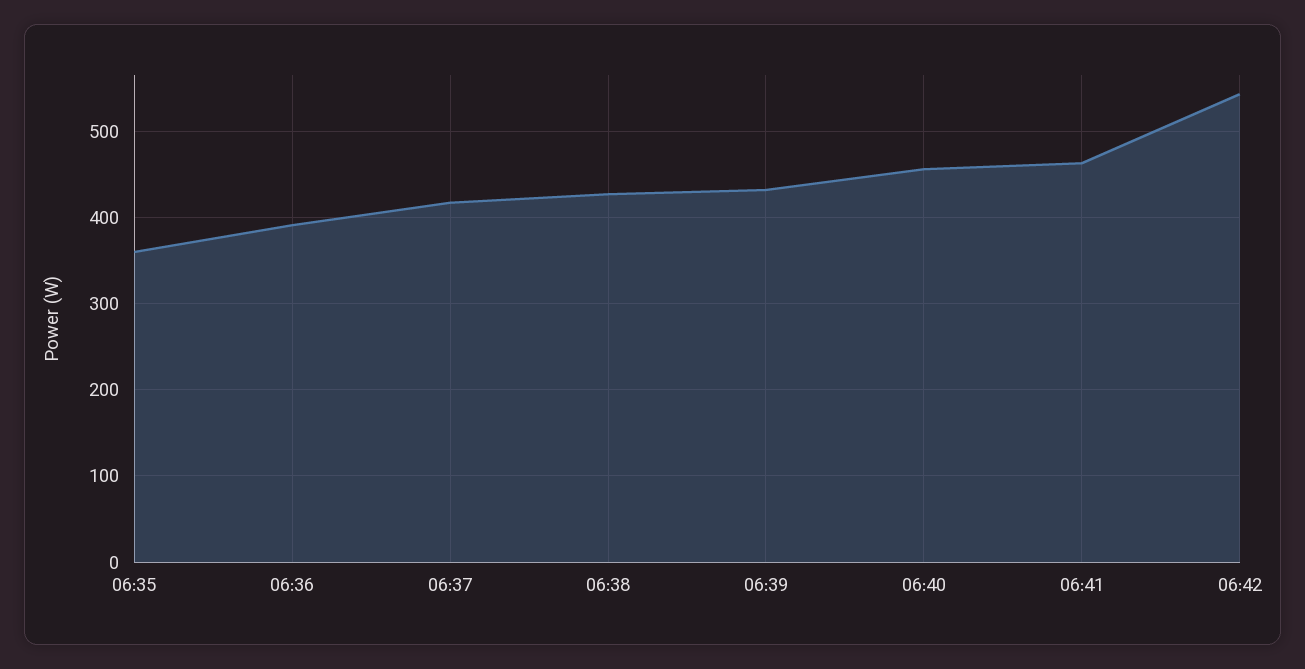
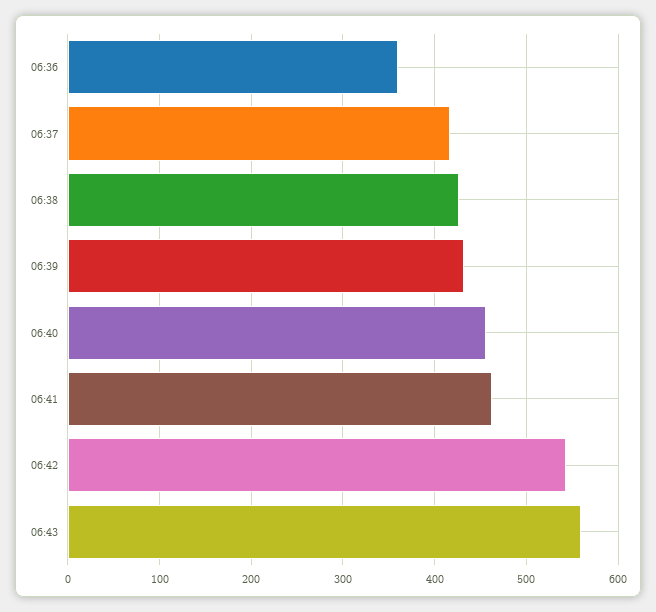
06:35: 360 -> none
06:36: 390 -> 360
06:43: none -> 560

